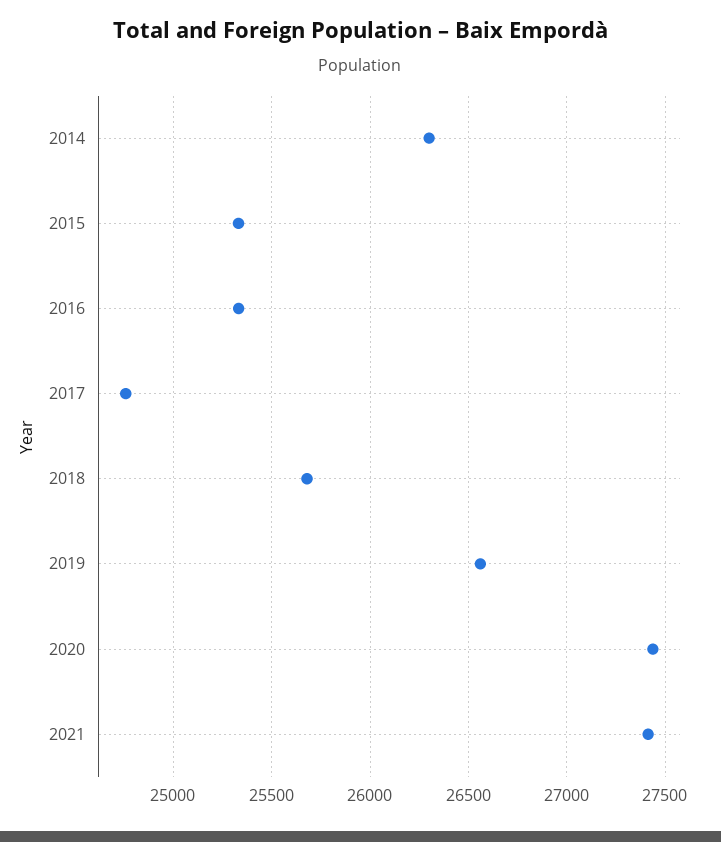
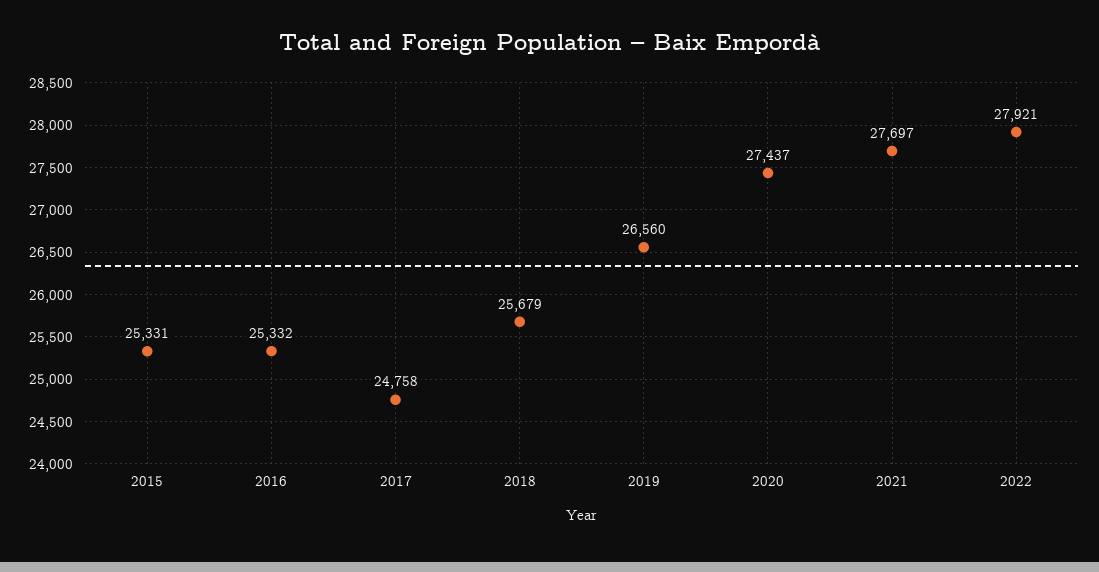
2014: 26300 -> none
2021: 27400 -> 27697
2022: none -> 27921

